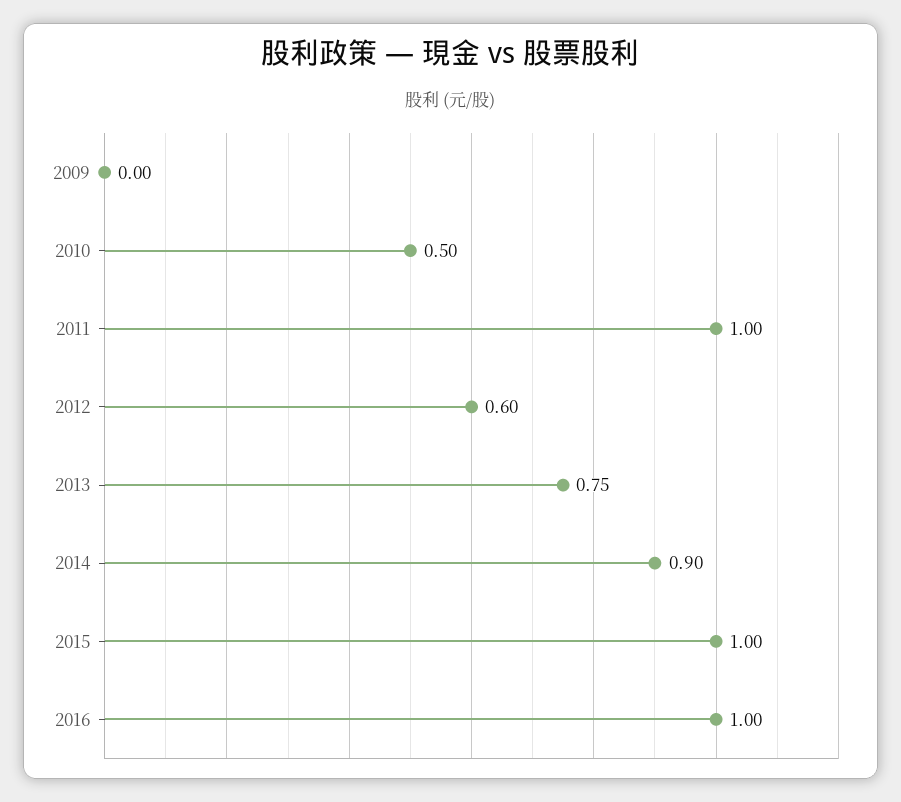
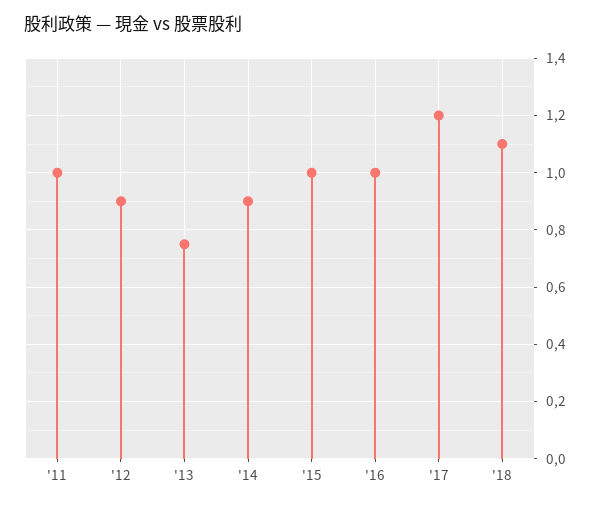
2009: 0 -> none
2010: 0.5 -> none
2012: 0.6 -> 0.9
'17: none -> 1.2
'18: none -> 1.1

